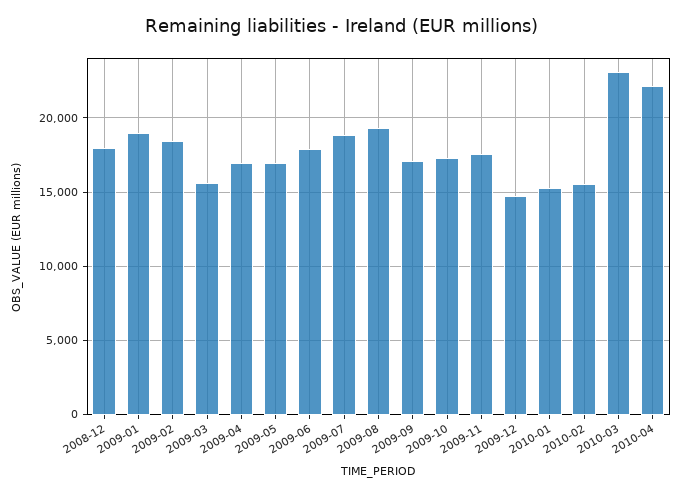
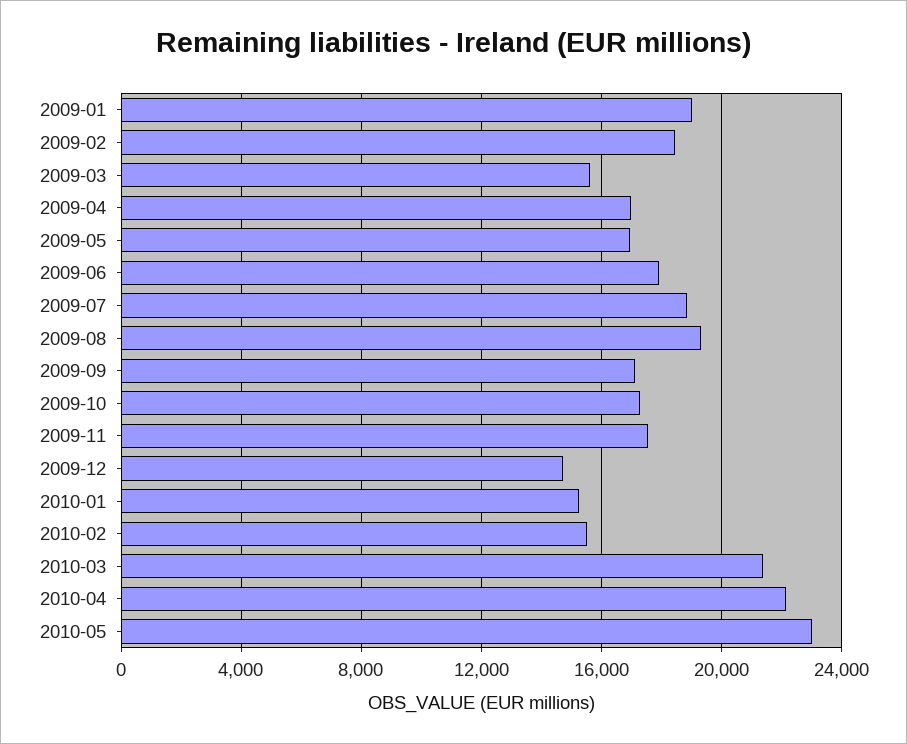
2008-12: 18000 -> none
2010-03: 23000 -> 21500
2010-05: none -> 23000

